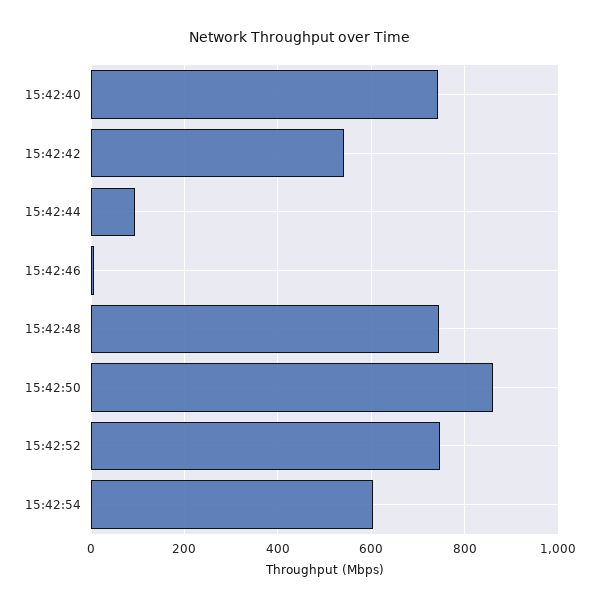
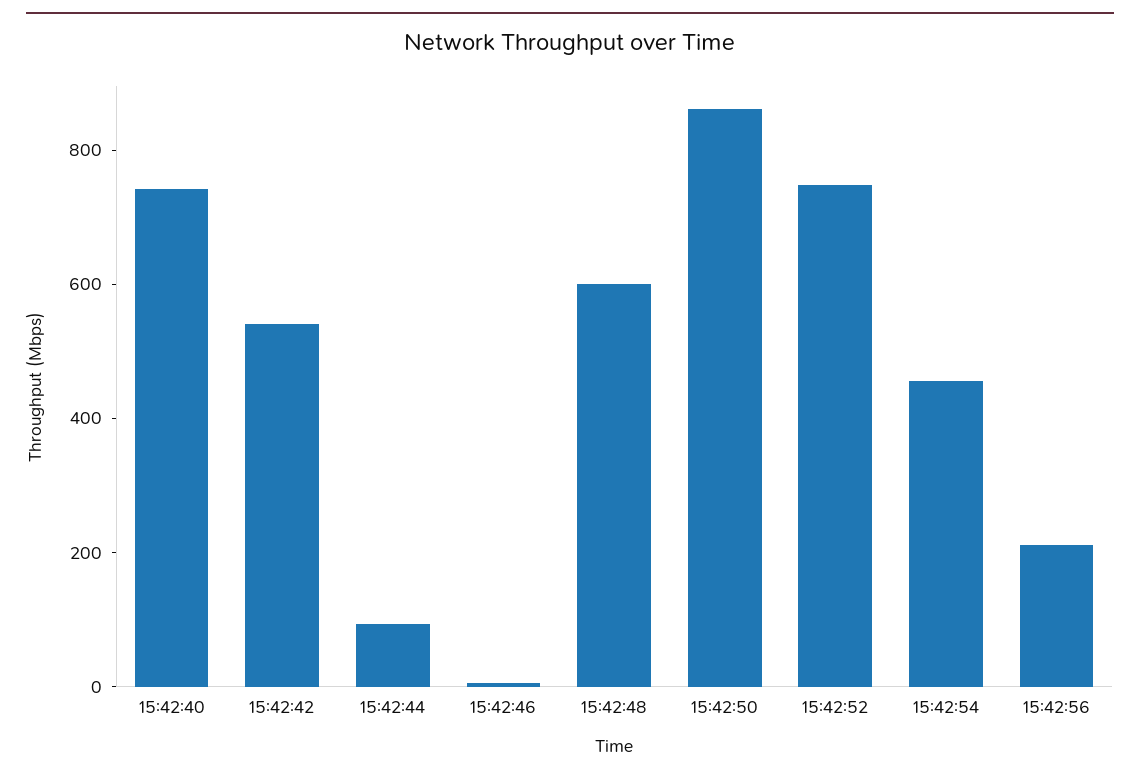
15:42:48: 740 -> 600
15:42:54: 600 -> 450
15:42:56: none -> 200

